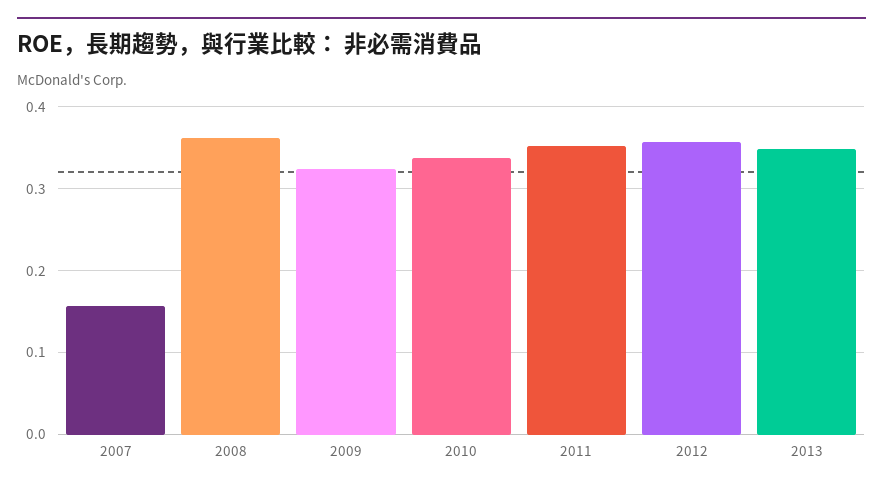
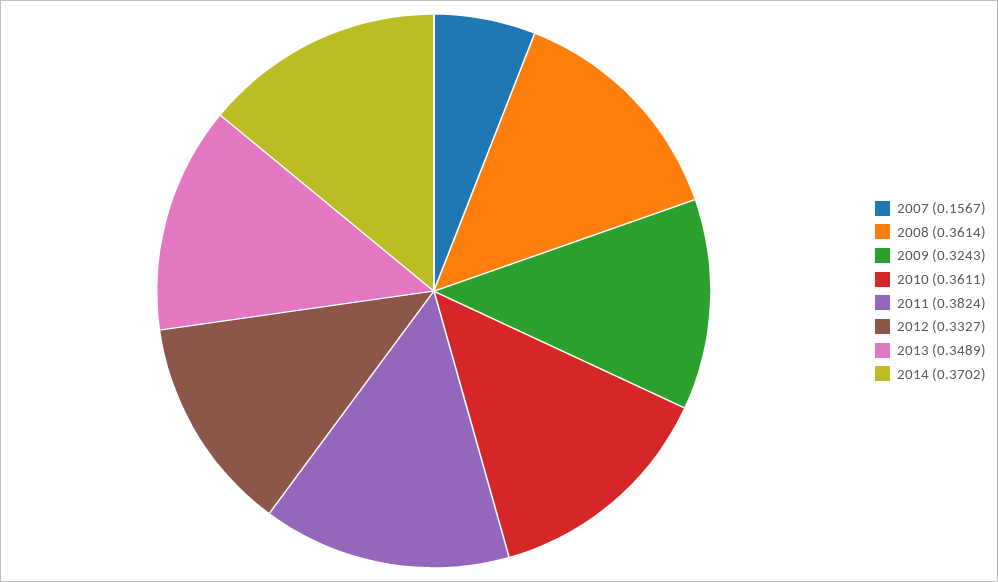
2010: 0.34 -> 0.3611
2011: 0.35 -> 0.3824
2012: 0.36 -> 0.3327
2014: none -> 0.3702

